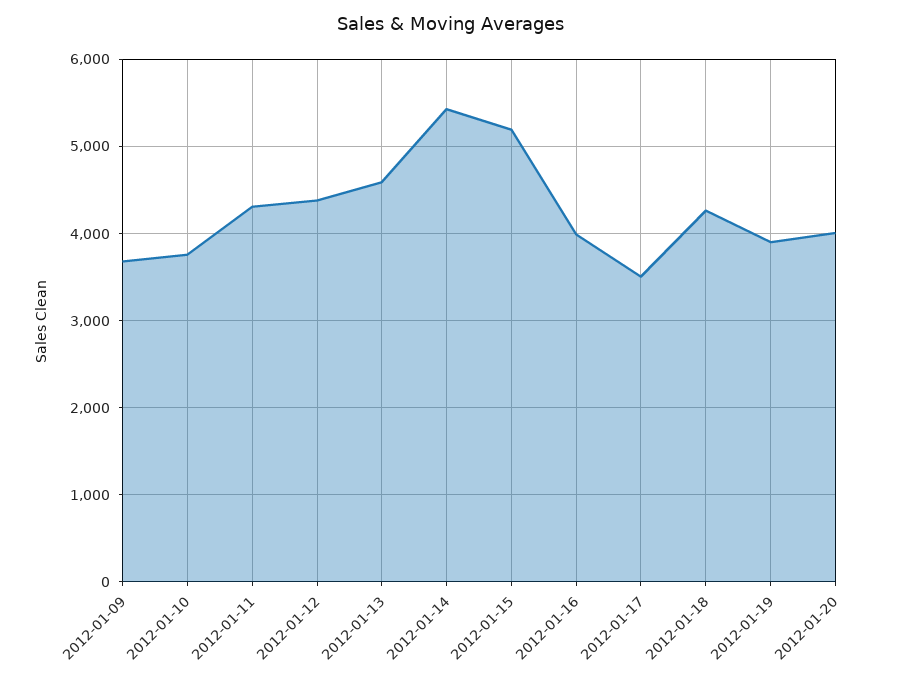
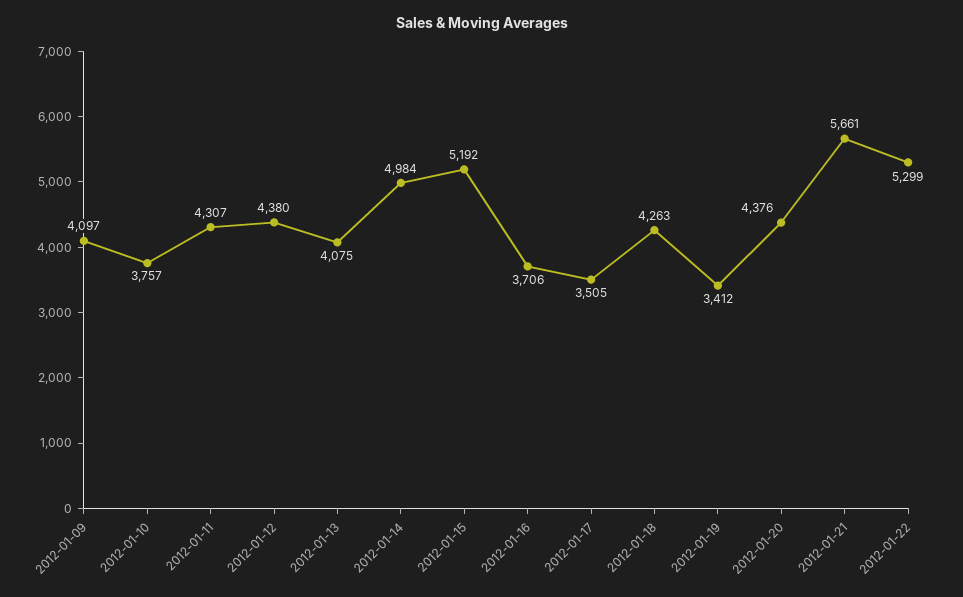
2012-01-09: 3700 -> 4097
2012-01-13: 4600 -> 4075
2012-01-14: 5400 -> 4984
2012-01-16: 4000 -> 3706
2012-01-19: 3900 -> 3412
2012-01-20: 4000 -> 4376
2012-01-21: none -> 5661
2012-01-22: none -> 5299

